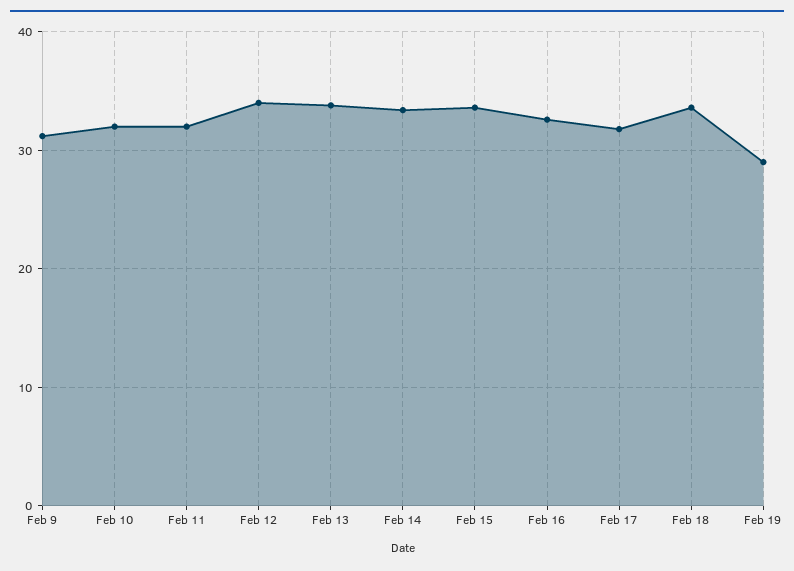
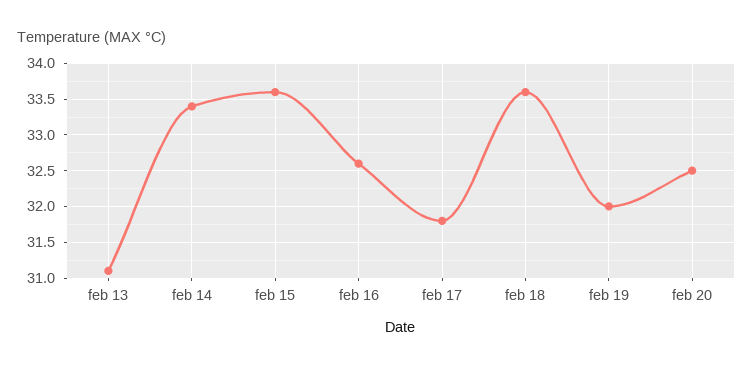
Feb 9: 31 -> none
Feb 10: 32 -> none
Feb 11: 32 -> none
Feb 12: 34 -> none
Feb 13: 34 -> 31.1
Feb 19: 29 -> 32
feb 20: none -> 32.5

